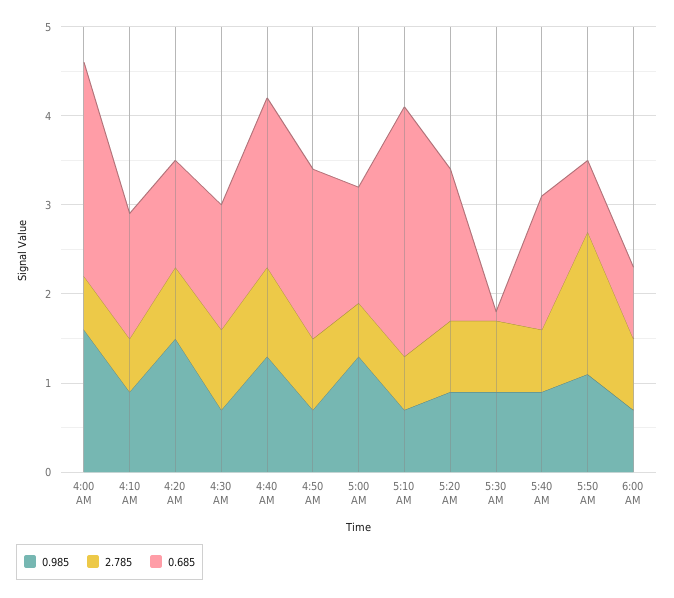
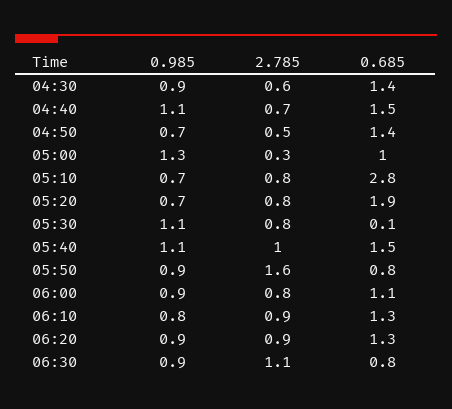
0.985, 4:00 AM: 1.6 -> none
2.785, 4:00 AM: 0.6 -> none
0.685, 4:00 AM: 2.4 -> none
0.985, 4:10 AM: 0.9 -> none
2.785, 4:10 AM: 0.6 -> none
0.685, 4:10 AM: 1.4 -> none
0.985, 4:20 AM: 1.5 -> none
2.785, 4:20 AM: 0.8 -> none
0.685, 4:20 AM: 1.2 -> none
0.985, 4:30 AM: 0.7 -> 0.9
2.785, 4:30 AM: 0.9 -> 0.6
0.985, 4:40 AM: 1.3 -> 1.1
2.785, 4:40 AM: 1 -> 0.7
0.685, 4:40 AM: 1.9 -> 1.5
2.785, 4:50 AM: 0.8 -> 0.5
0.685, 4:50 AM: 1.9 -> 1.4
2.785, 5:00 AM: 0.6 -> 0.3
0.685, 5:00 AM: 1.3 -> 1
2.785, 5:10 AM: 0.6 -> 0.8
0.985, 5:20 AM: 0.9 -> 0.7
0.685, 5:20 AM: 1.7 -> 1.9
0.985, 5:30 AM: 0.9 -> 1.1
0.985, 5:40 AM: 0.9 -> 1.1
2.785, 5:40 AM: 0.7 -> 1
0.985, 5:50 AM: 1.1 -> 0.9
0.985, 6:00 AM: 0.7 -> 0.9
0.685, 6:00 AM: 0.8 -> 1.1
0.985, 06:10: none -> 0.8
2.785, 06:10: none -> 0.9
0.685, 06:10: none -> 1.3
0.985, 06:20: none -> 0.9
2.785, 06:20: none -> 0.9
0.685, 06:20: none -> 1.3
0.985, 06:30: none -> 0.9
2.785, 06:30: none -> 1.1
0.685, 06:30: none -> 0.8

